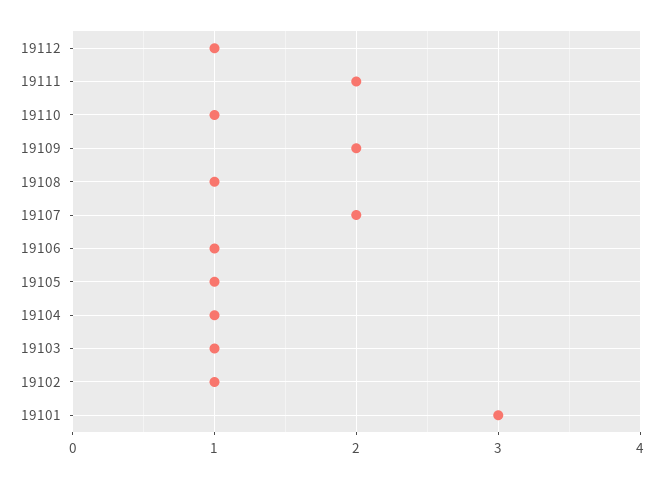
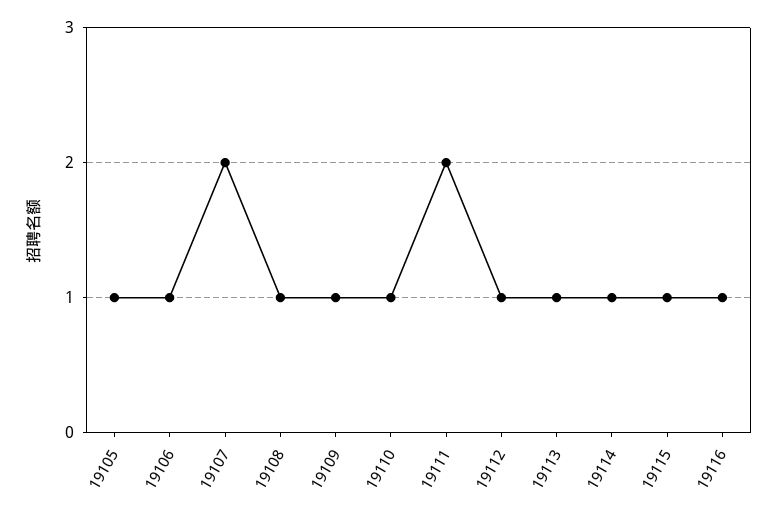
19109: 2 -> 1
19104: 1 -> none
19103: 1 -> none
19102: 1 -> none
19101: 3 -> none
19113: none -> 1
19114: none -> 1
19115: none -> 1
19116: none -> 1

